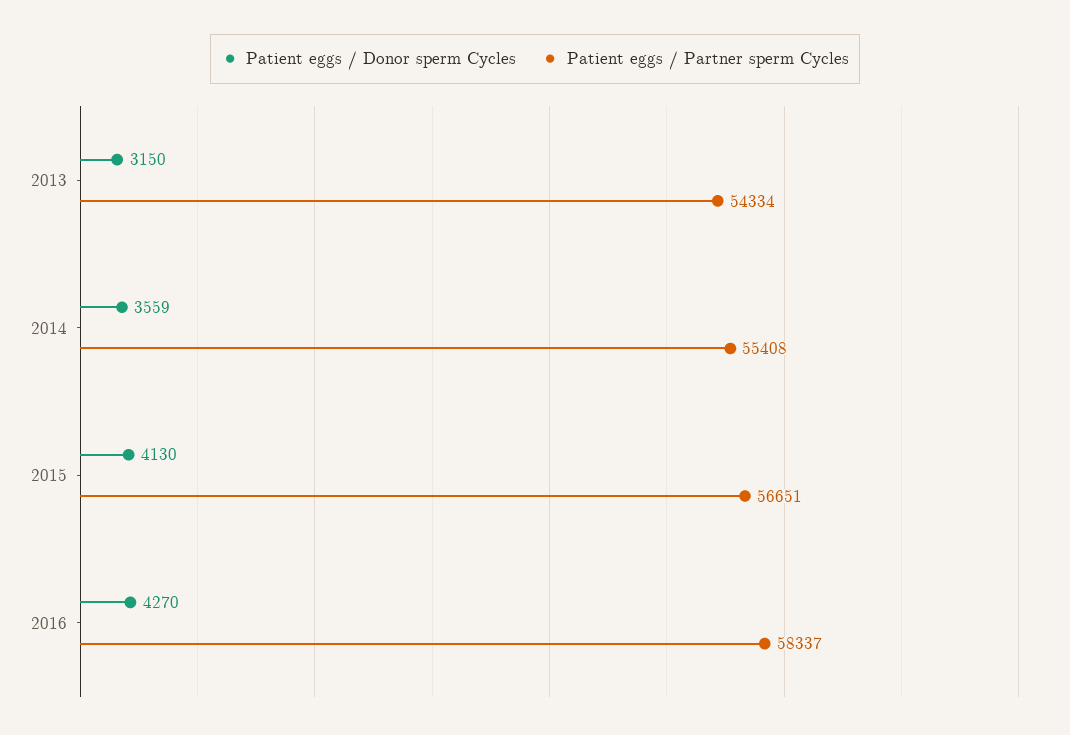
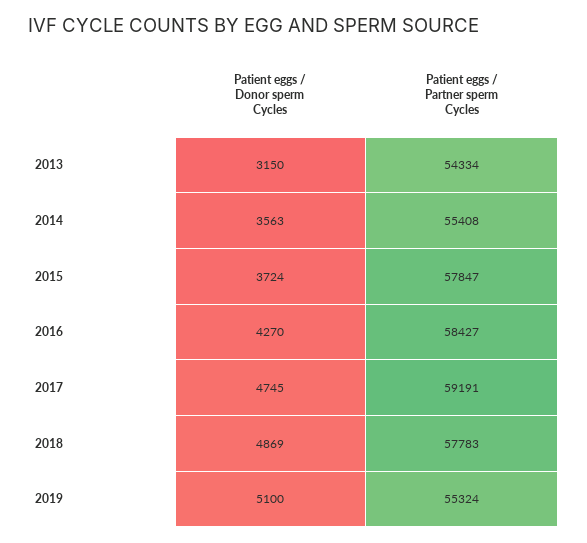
Patient eggs / Donor sperm Cycles, 2014: 3559 -> 3563
Patient eggs / Donor sperm Cycles, 2015: 4130 -> 3724
Patient eggs / Partner sperm Cycles, 2015: 56651 -> 57847
Patient eggs / Partner sperm Cycles, 2016: 58337 -> 58427
Patient eggs / Donor sperm Cycles, 2017: none -> 4745
Patient eggs / Partner sperm Cycles, 2017: none -> 59191
Patient eggs / Donor sperm Cycles, 2018: none -> 4869
Patient eggs / Partner sperm Cycles, 2018: none -> 57783
Patient eggs / Donor sperm Cycles, 2019: none -> 5100
Patient eggs / Partner sperm Cycles, 2019: none -> 55324

